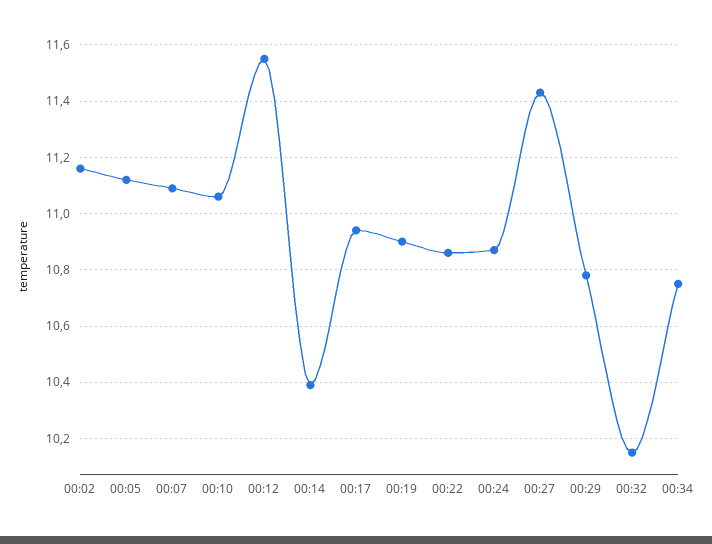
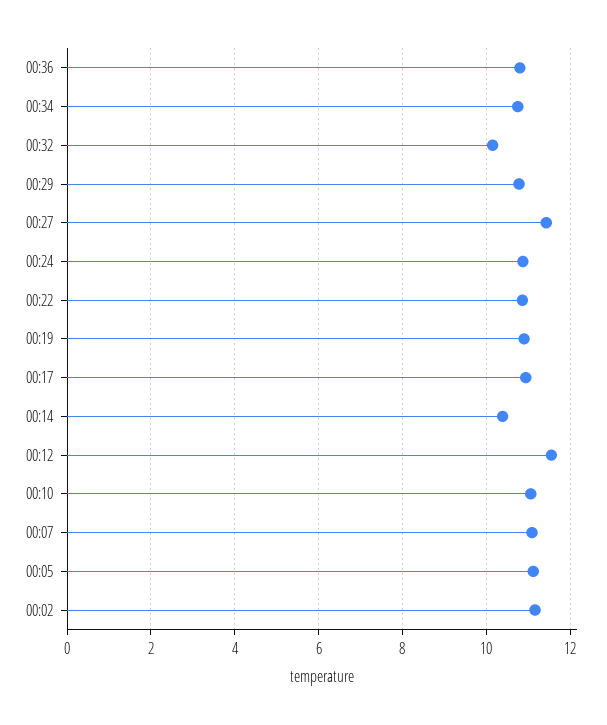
00:36: none -> 10.8

